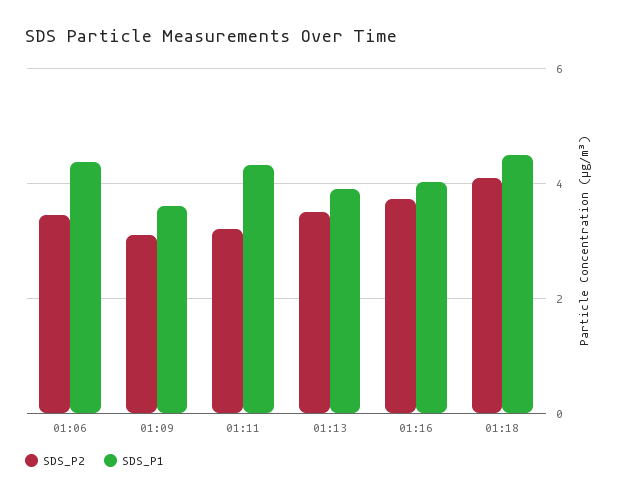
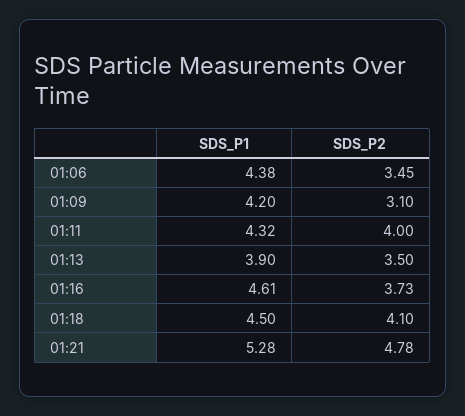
SDS_P1, 01:09: 3.6 -> 4.2
SDS_P2, 01:11: 3.2 -> 4
SDS_P1, 01:16: 4 -> 4.61
SDS_P1, 01:21: none -> 5.28
SDS_P2, 01:21: none -> 4.78

